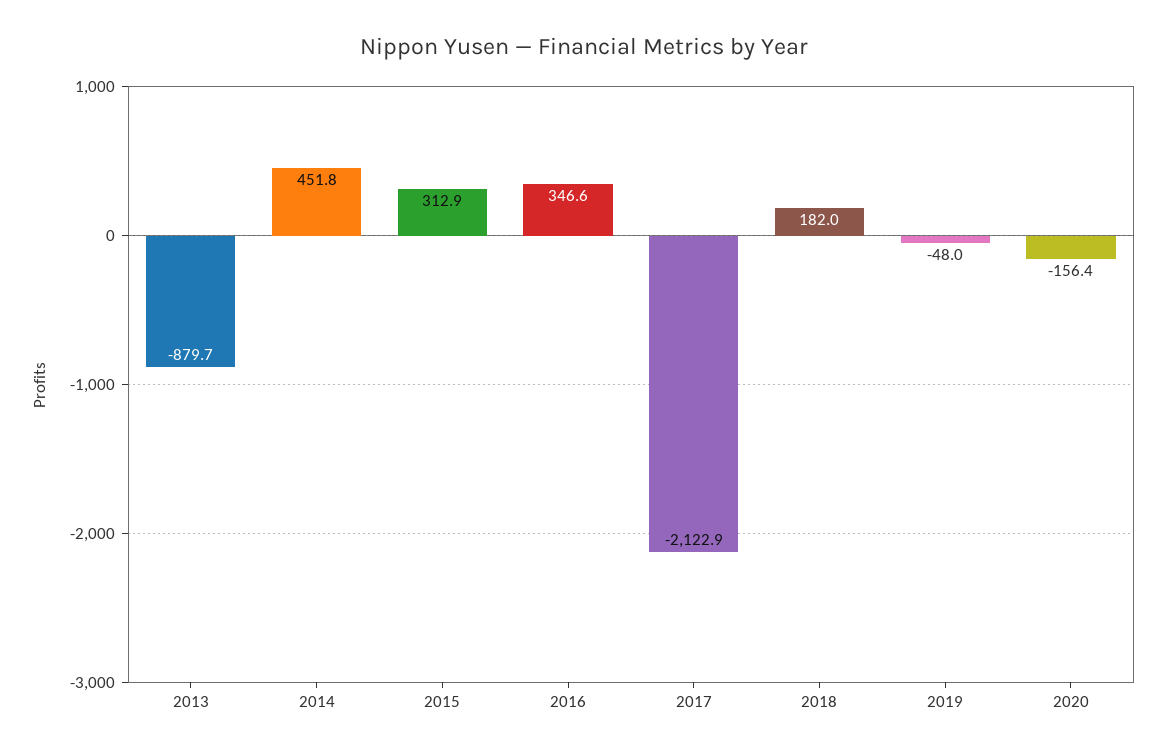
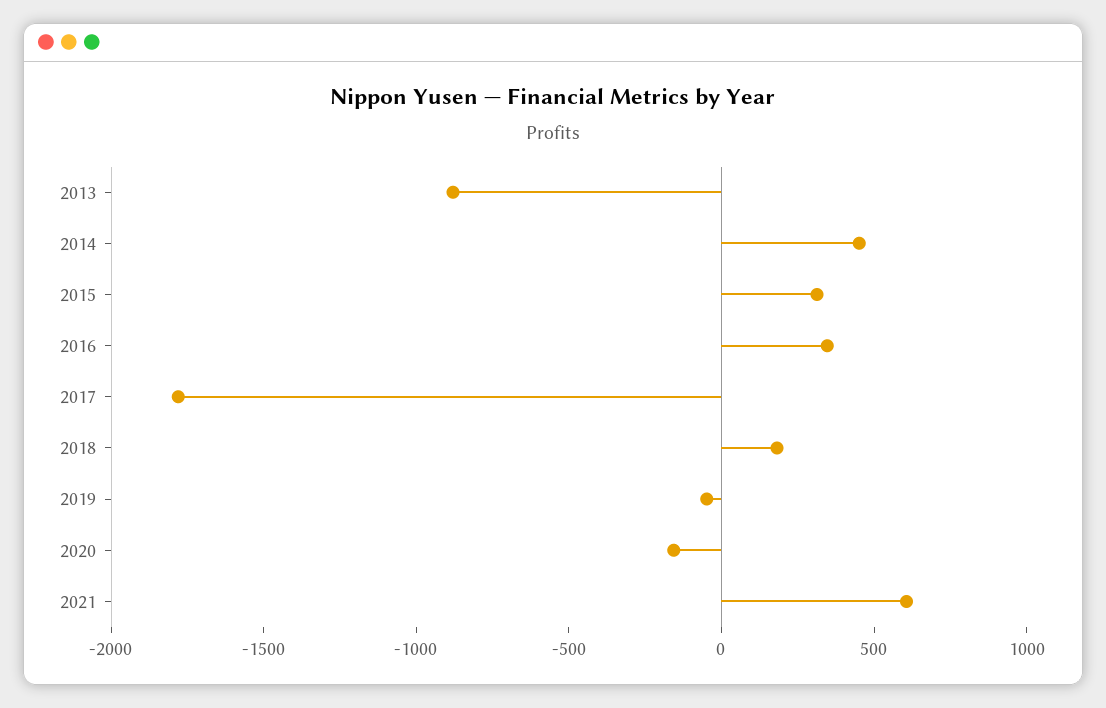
2017: -2122.9 -> -1800
2021: none -> 600

